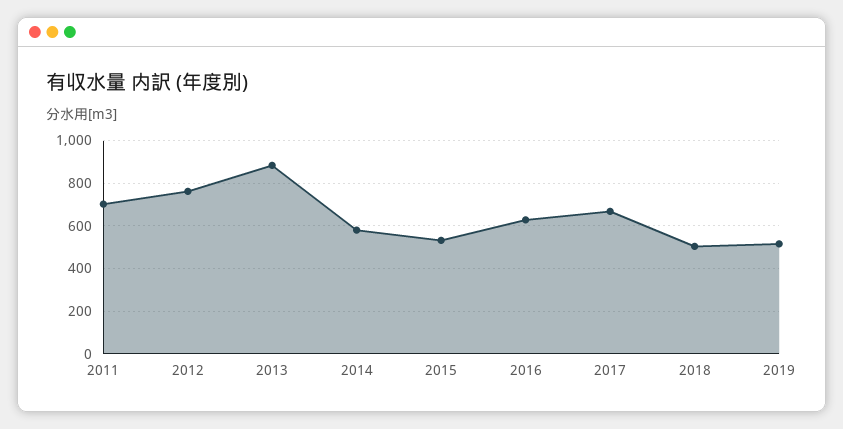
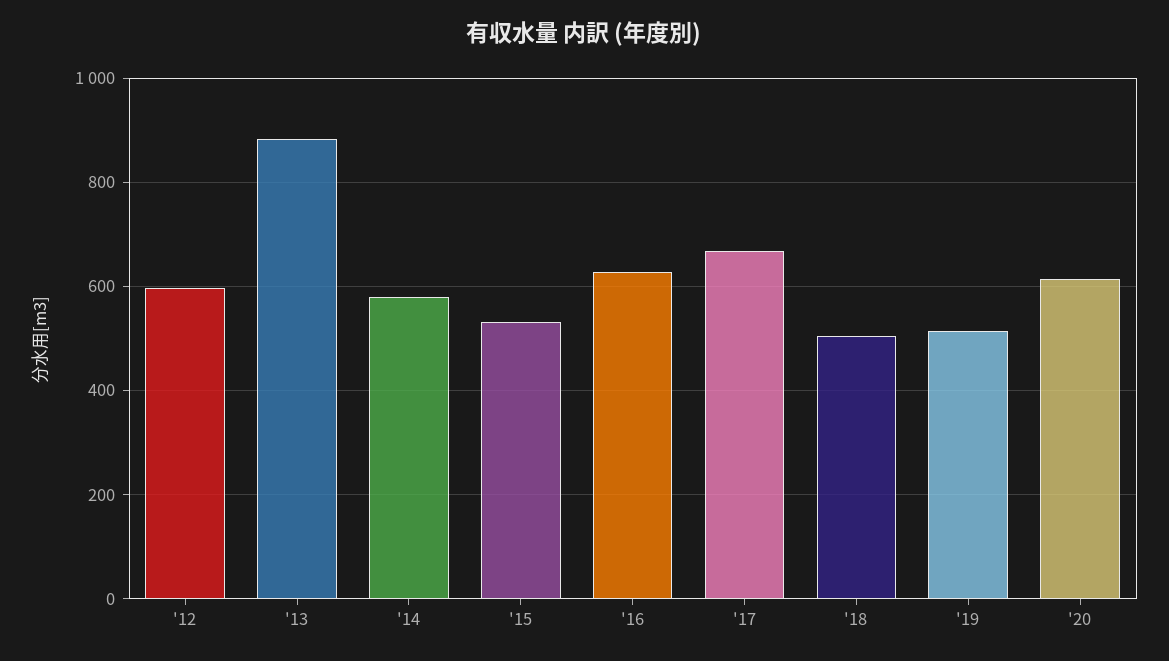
2011: 700 -> none
2012: 750 -> 600
'20: none -> 620

